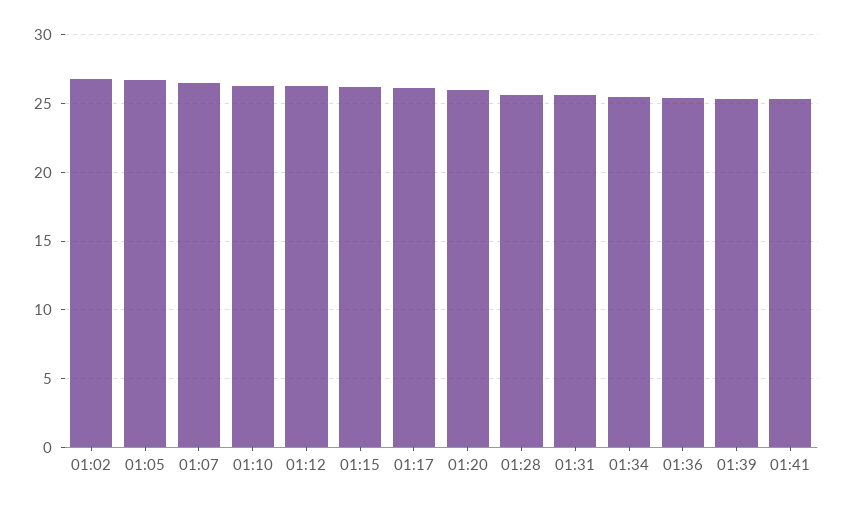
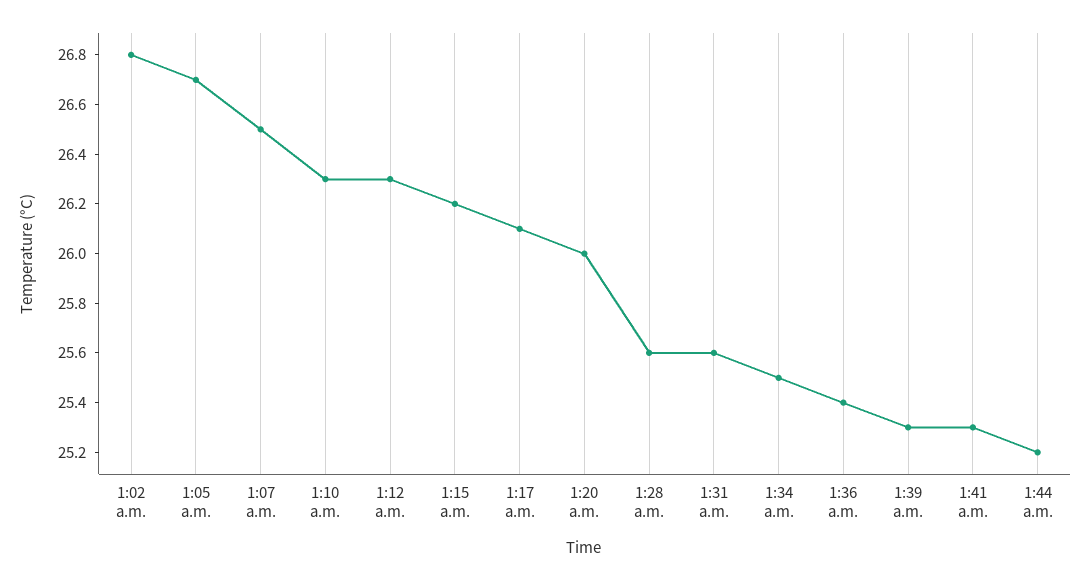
1:44 a.m.: none -> 25.2

